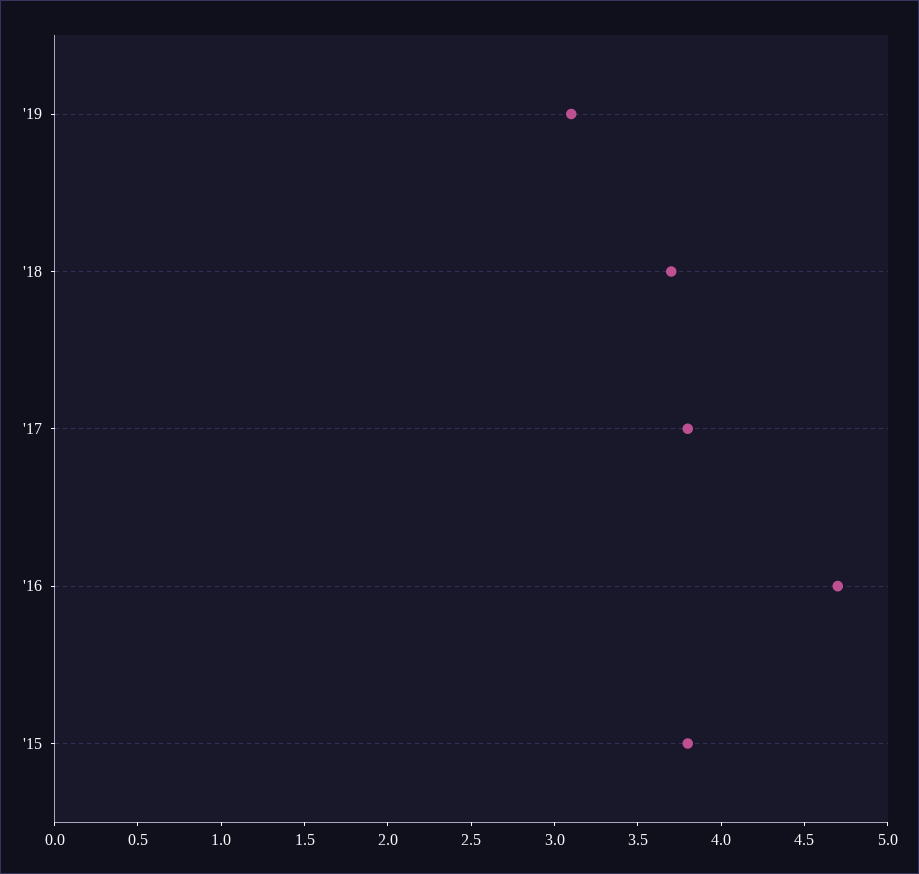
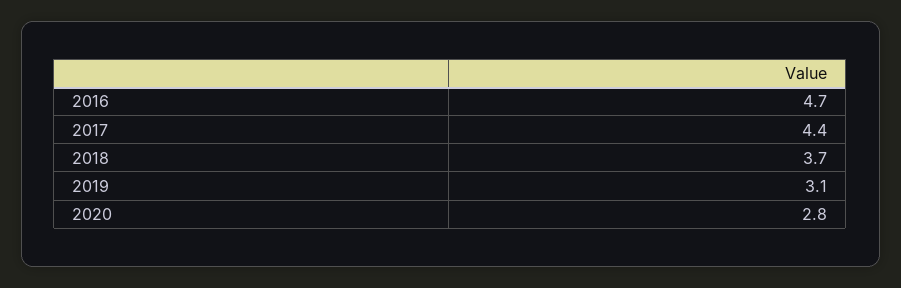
'17: 3.8 -> 4.4
'15: 3.8 -> none
2020: none -> 2.8

